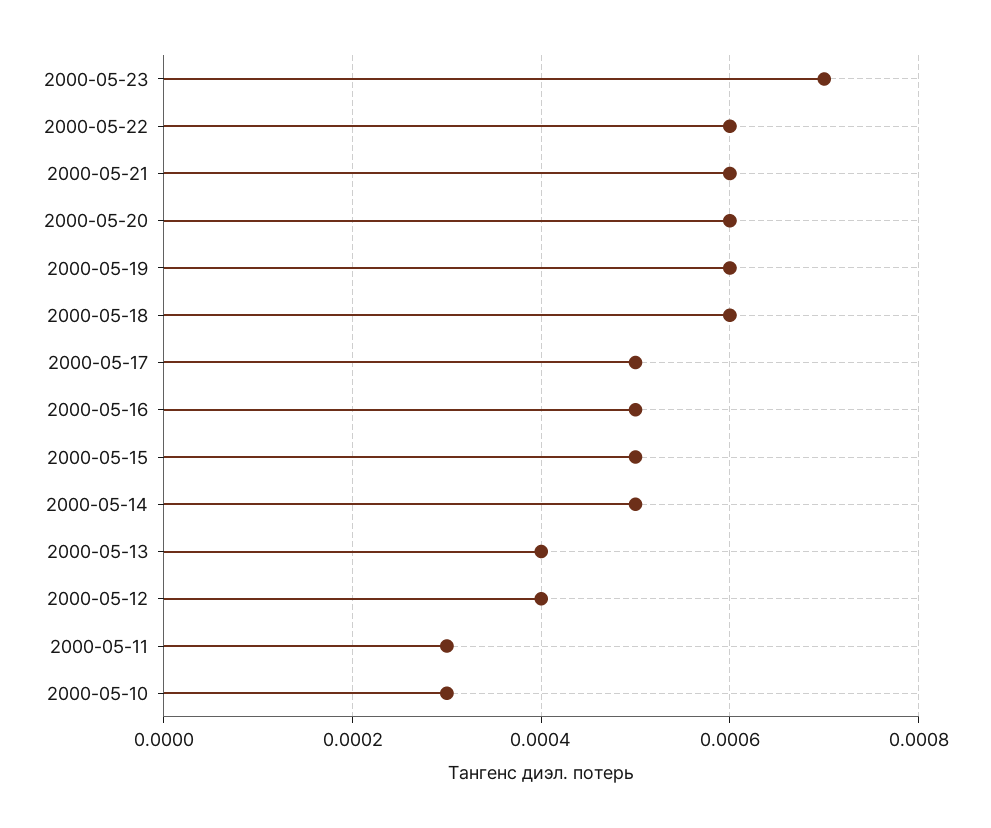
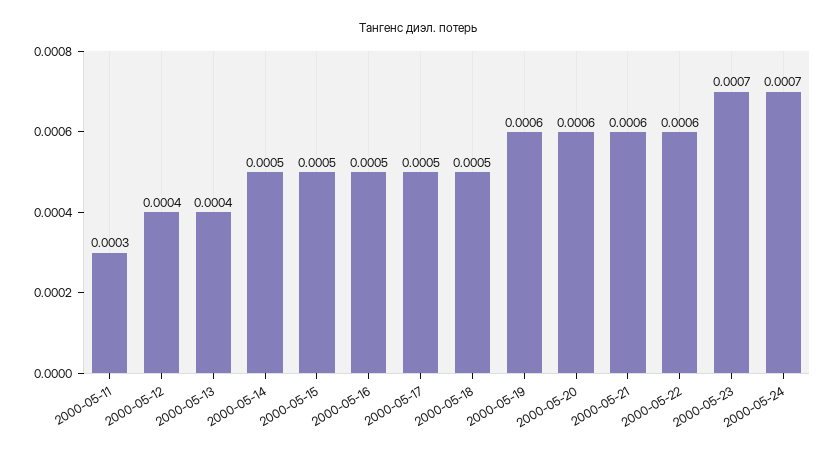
2000-05-18: 0.0006 -> 0.0005
2000-05-10: 0.0003 -> none
2000-05-24: none -> 0.0007

